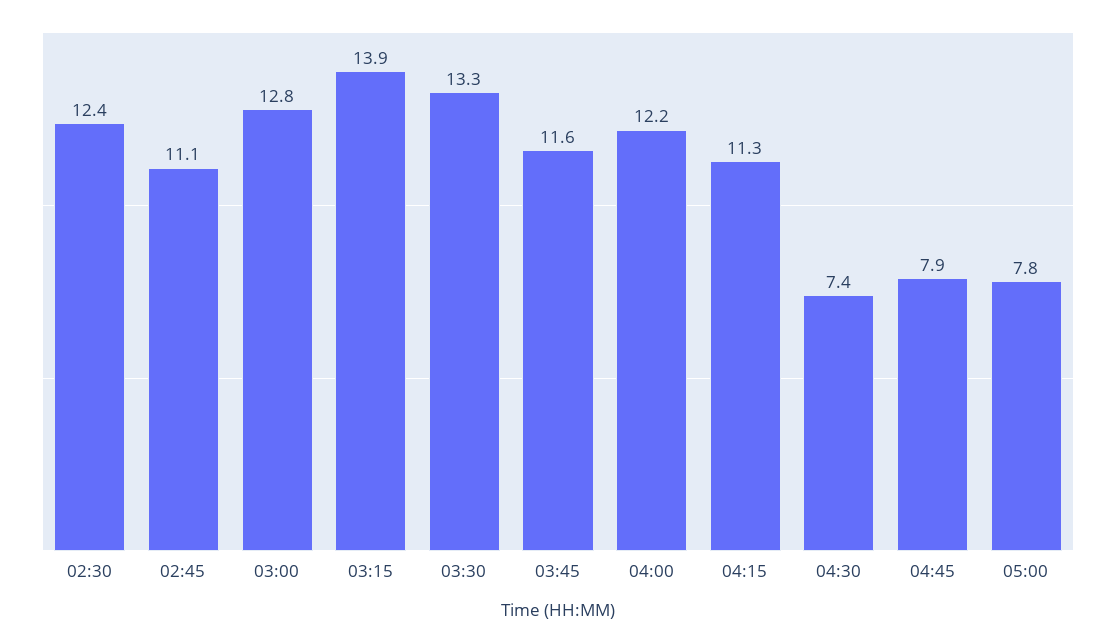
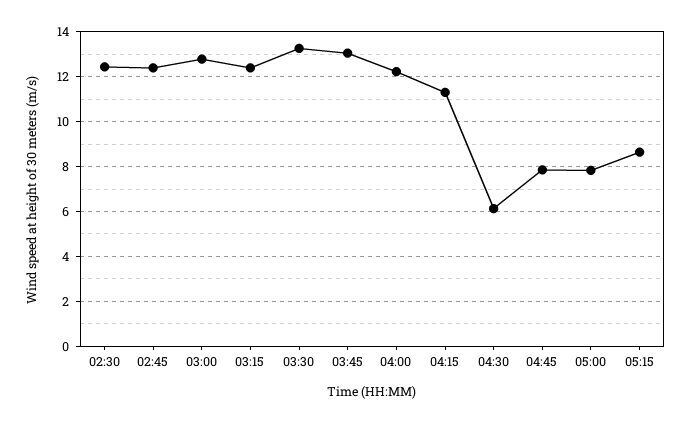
02:45: 11.1 -> 12.5
03:15: 13.9 -> 12.5
03:45: 11.6 -> 13
04:30: 7.4 -> 6
05:15: none -> 8.5

